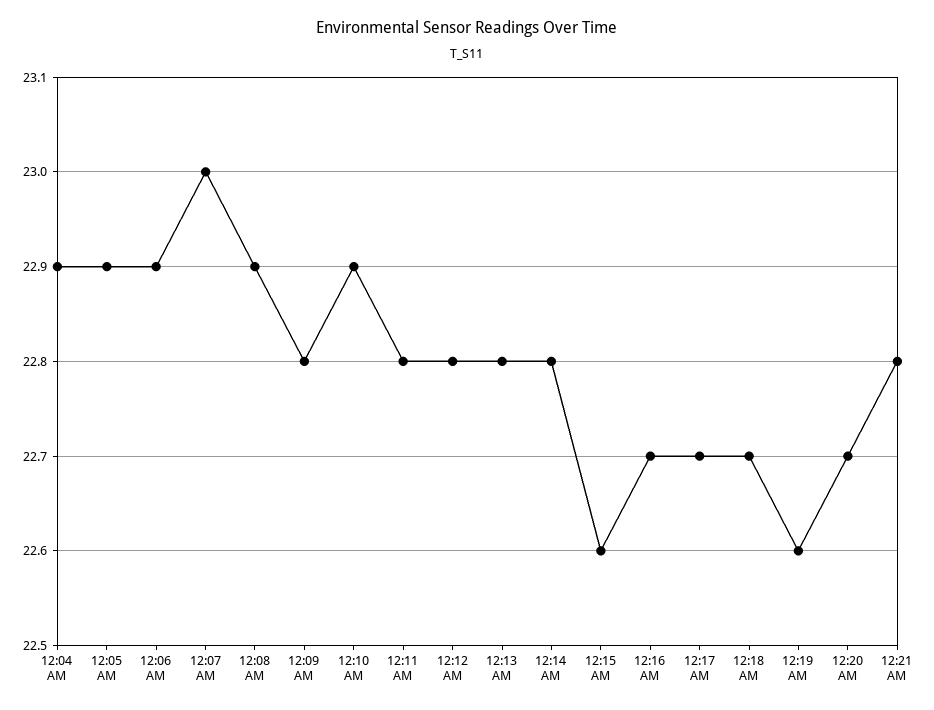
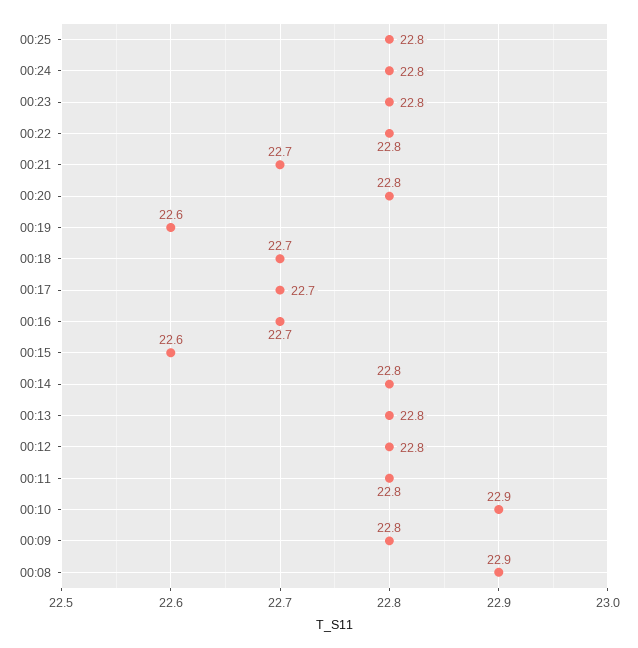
12:04 AM: 22.9 -> none
12:05 AM: 22.9 -> none
12:06 AM: 22.9 -> none
12:07 AM: 23 -> none
12:20 AM: 22.7 -> 22.8
12:21 AM: 22.8 -> 22.7
00:25: none -> 22.8
00:24: none -> 22.8
00:23: none -> 22.8
00:22: none -> 22.8

